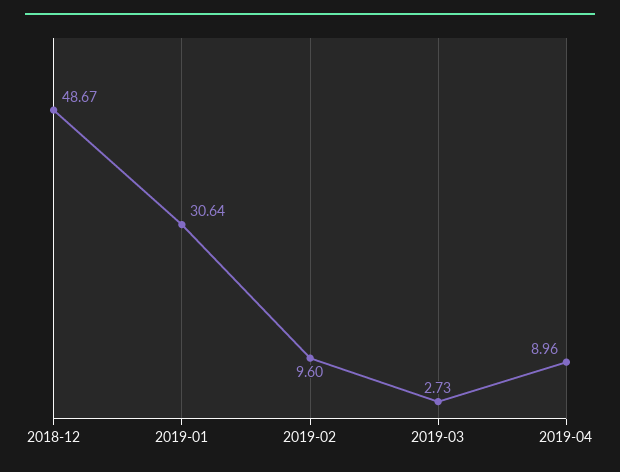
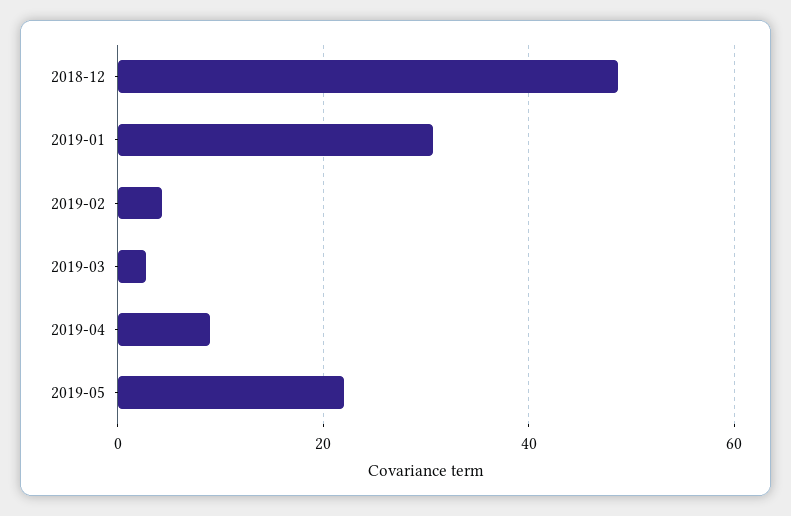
2019-02: 9.6 -> 4
2019-05: none -> 22

